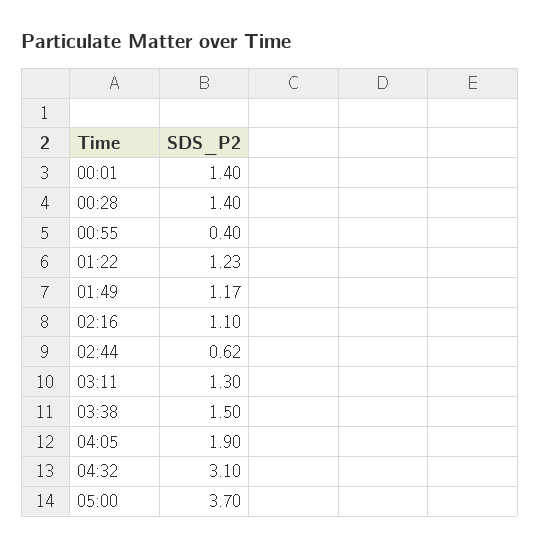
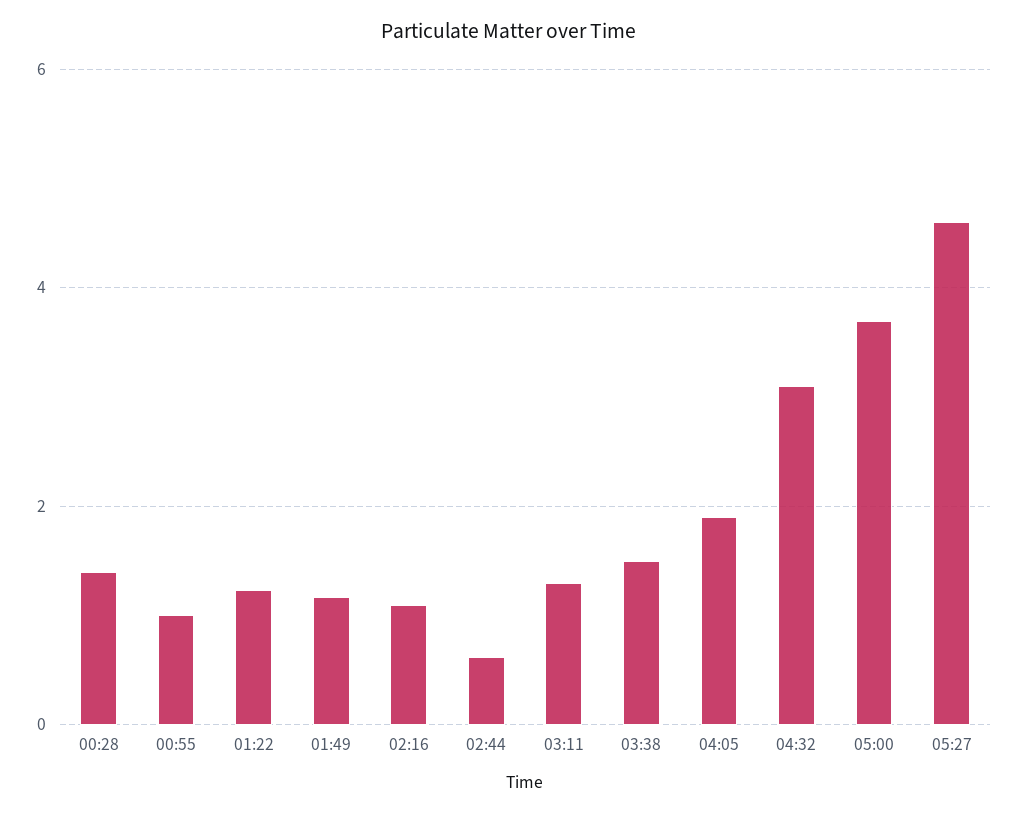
00:01: 1.4 -> none
00:55: 0.4 -> 1
05:27: none -> 4.6

